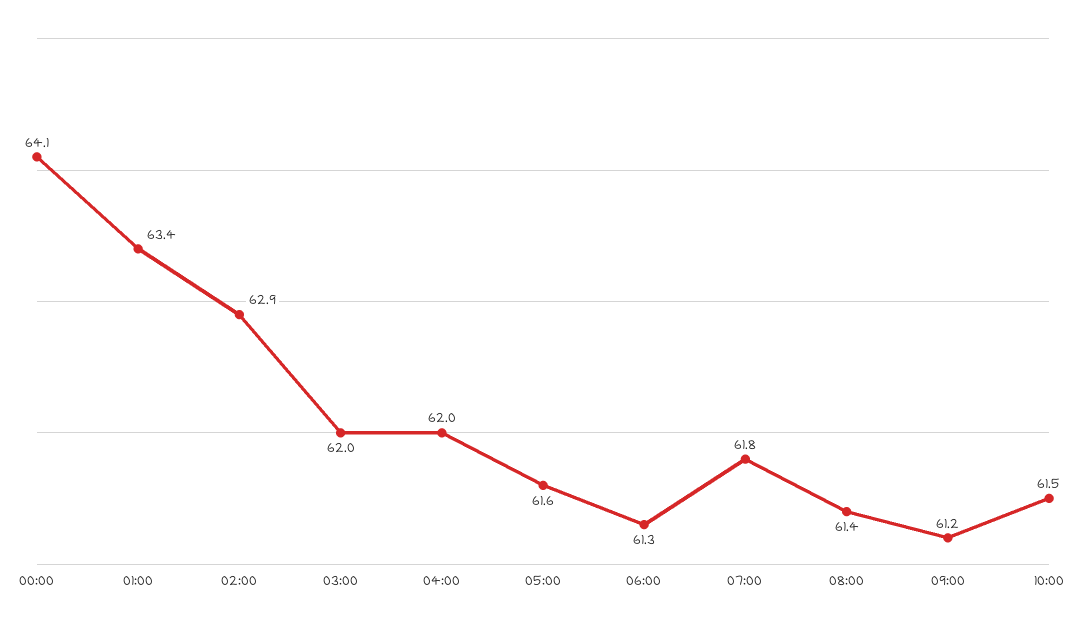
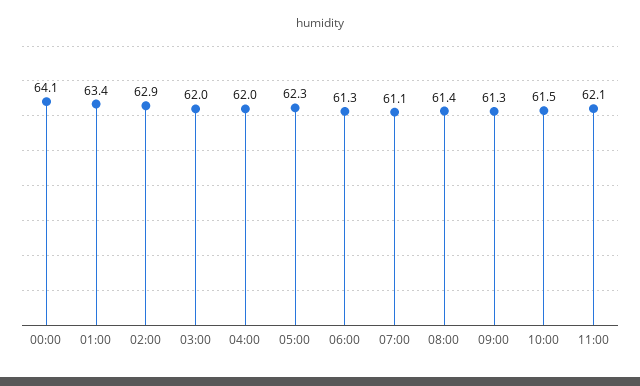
05:00: 61.6 -> 62.3
07:00: 61.8 -> 61.1
09:00: 61.2 -> 61.3
11:00: none -> 62.1

